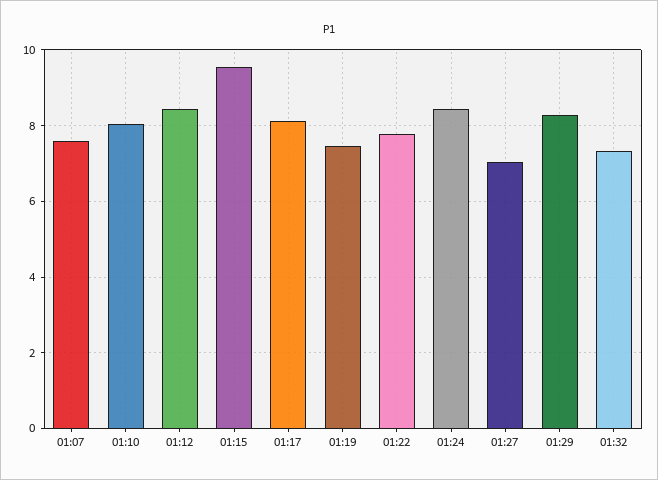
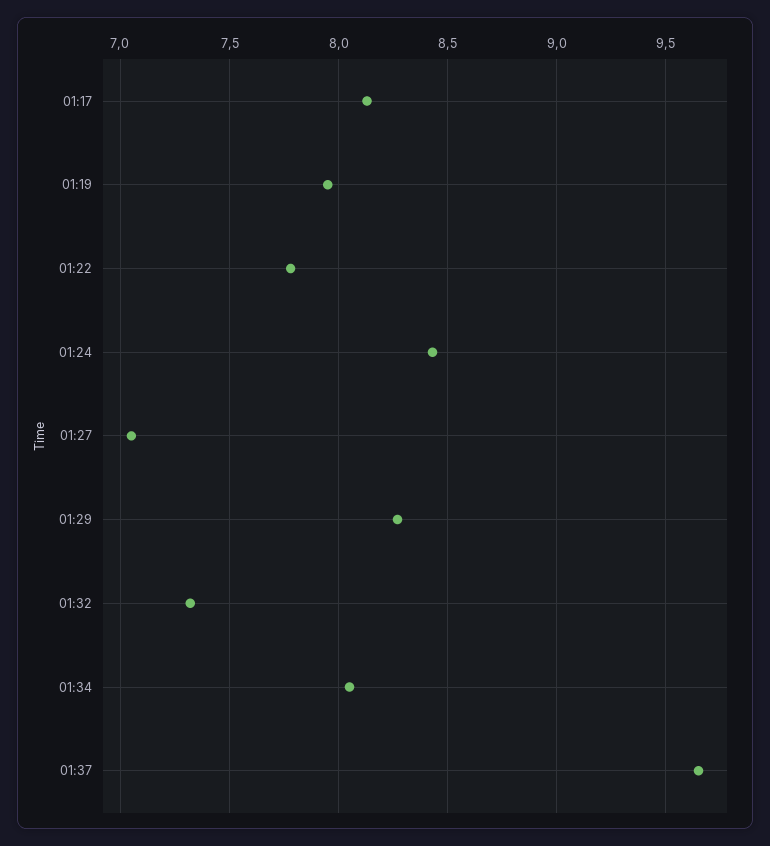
01:07: 7.6 -> none
01:10: 8 -> none
01:12: 8.4 -> none
01:15: 9.6 -> none
01:19: 7.4 -> 7.95
01:34: none -> 8.05
01:37: none -> 9.65

